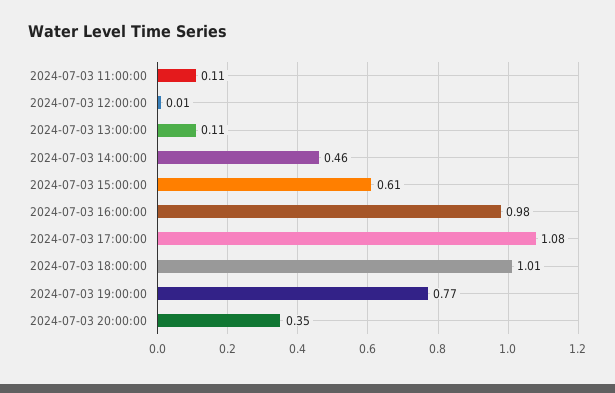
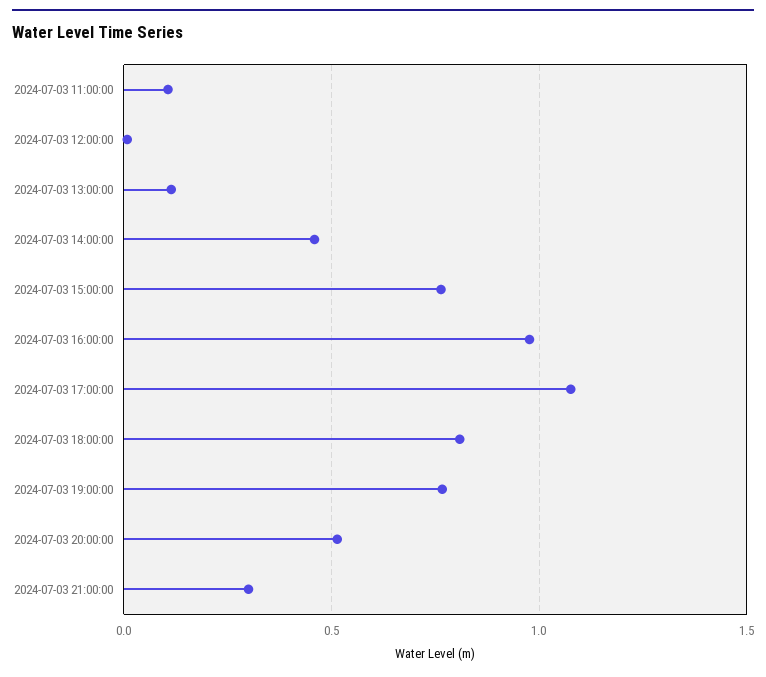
2024-07-03 15:00:00: 0.61 -> 0.75
2024-07-03 18:00:00: 1.01 -> 0.8
2024-07-03 20:00:00: 0.35 -> 0.5
2024-07-03 21:00:00: none -> 0.3

